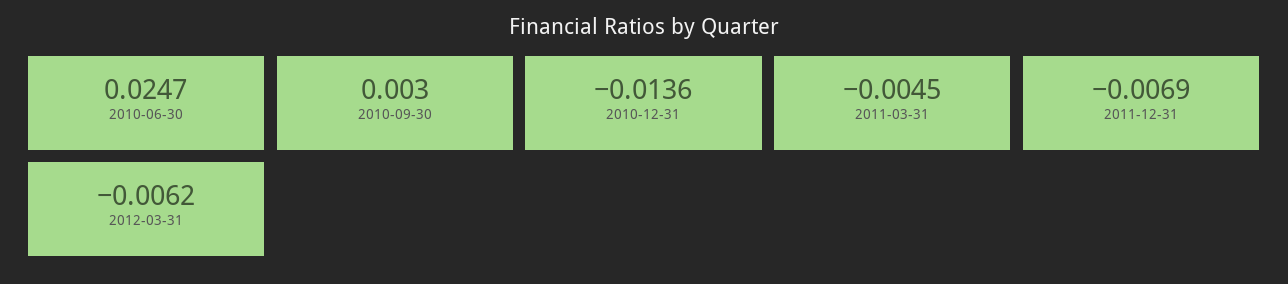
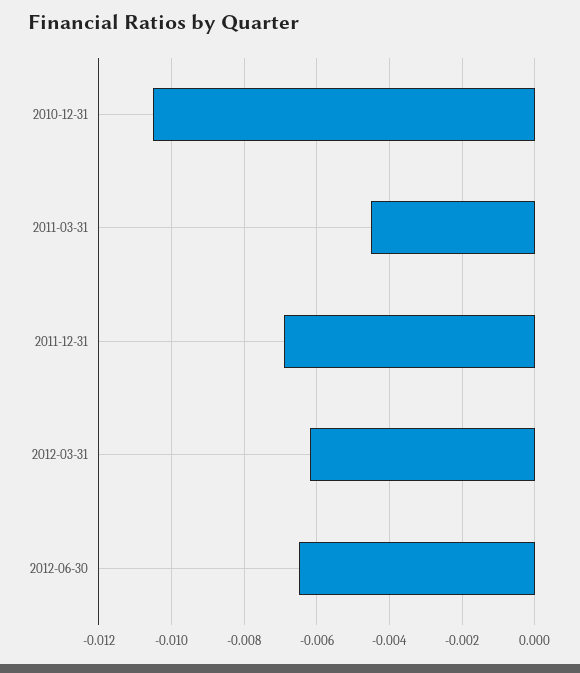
2010-06-30: 0.0247 -> none
2010-09-30: 0.003 -> none
2010-12-31: -0.0136 -> -0.0105
2012-06-30: none -> -0.0065

